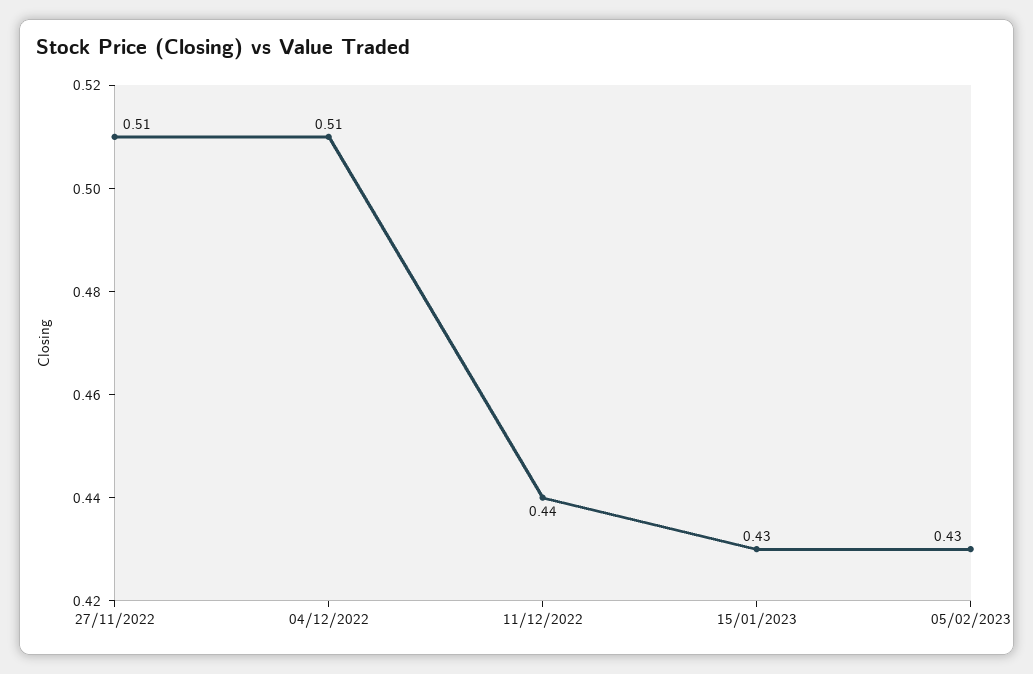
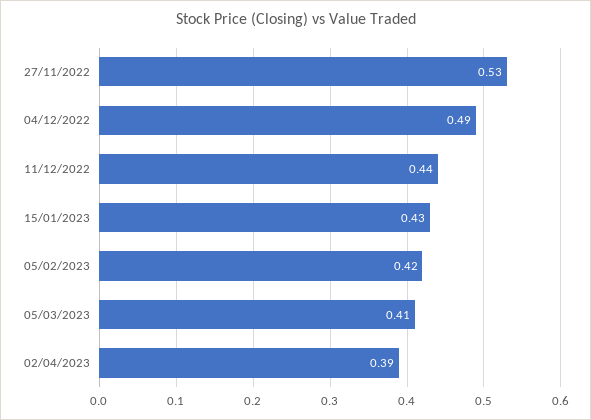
27/11/2022: 0.51 -> 0.53
04/12/2022: 0.51 -> 0.49
05/02/2023: 0.43 -> 0.42
05/03/2023: none -> 0.41
02/04/2023: none -> 0.39

